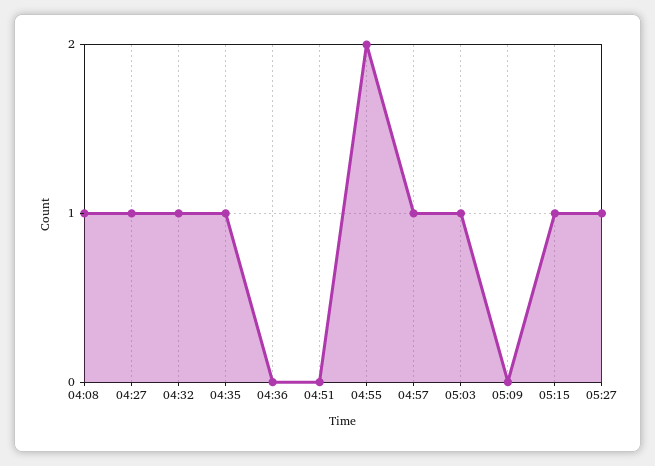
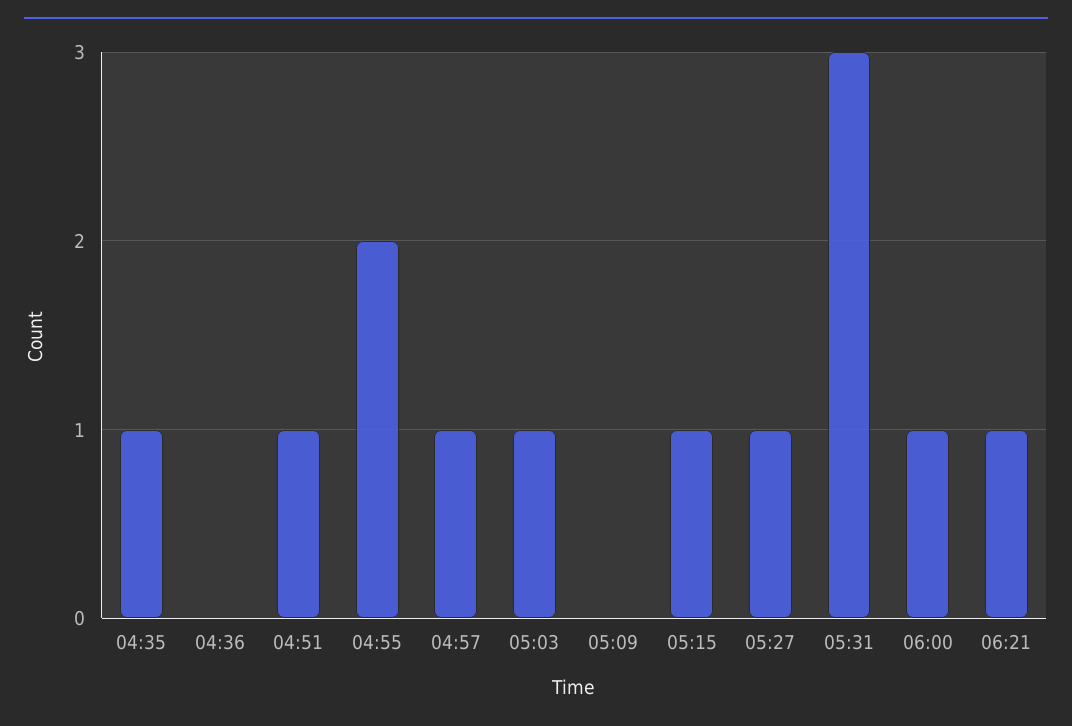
04:08: 1 -> none
04:27: 1 -> none
04:32: 1 -> none
04:51: 0 -> 1
05:31: none -> 3
06:00: none -> 1
06:21: none -> 1

